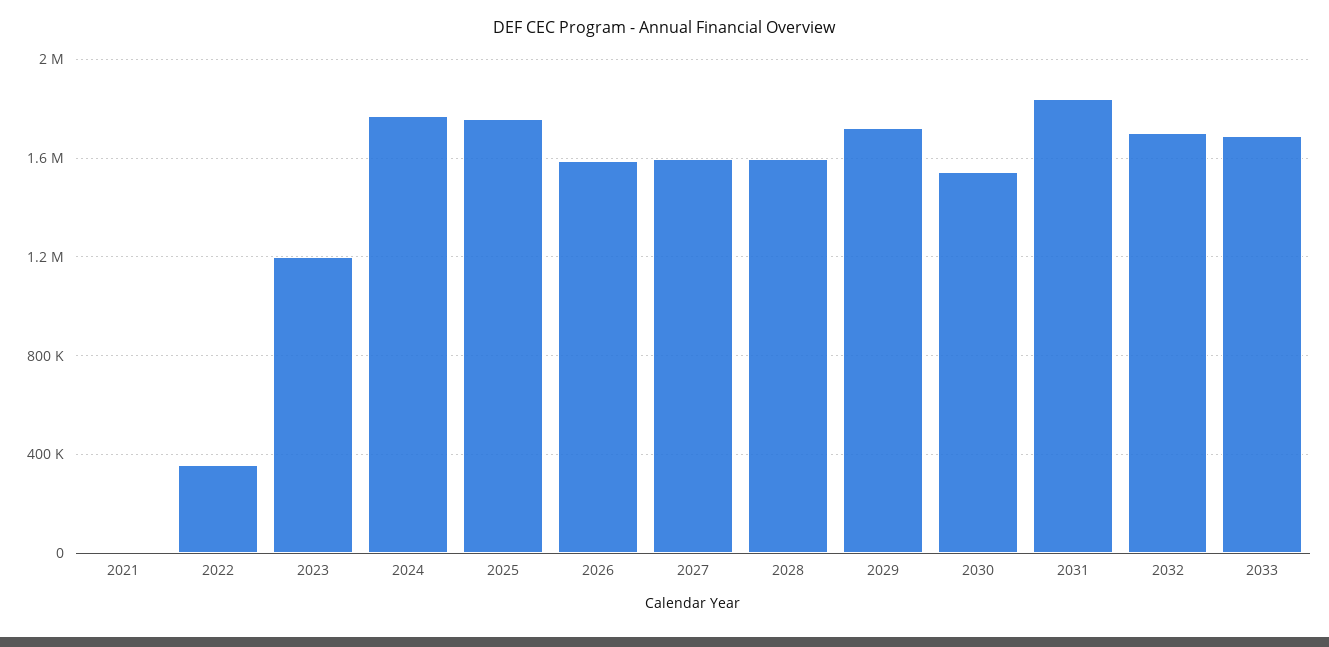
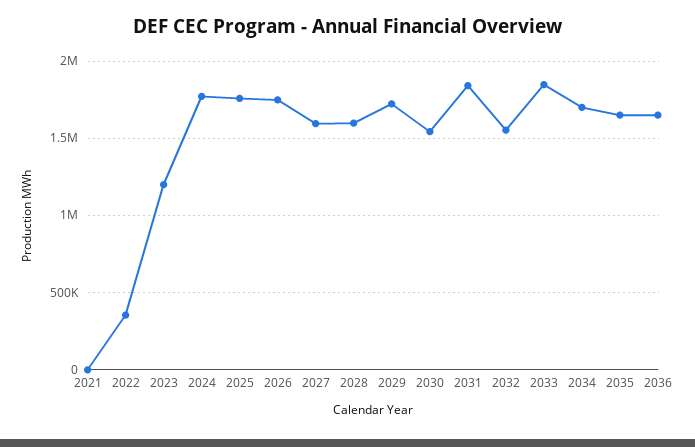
2026: 1600000 -> 1750000
2032: 1700000 -> 1550000
2033: 1700000 -> 1850000
2034: none -> 1700000
2035: none -> 1650000
2036: none -> 1650000

